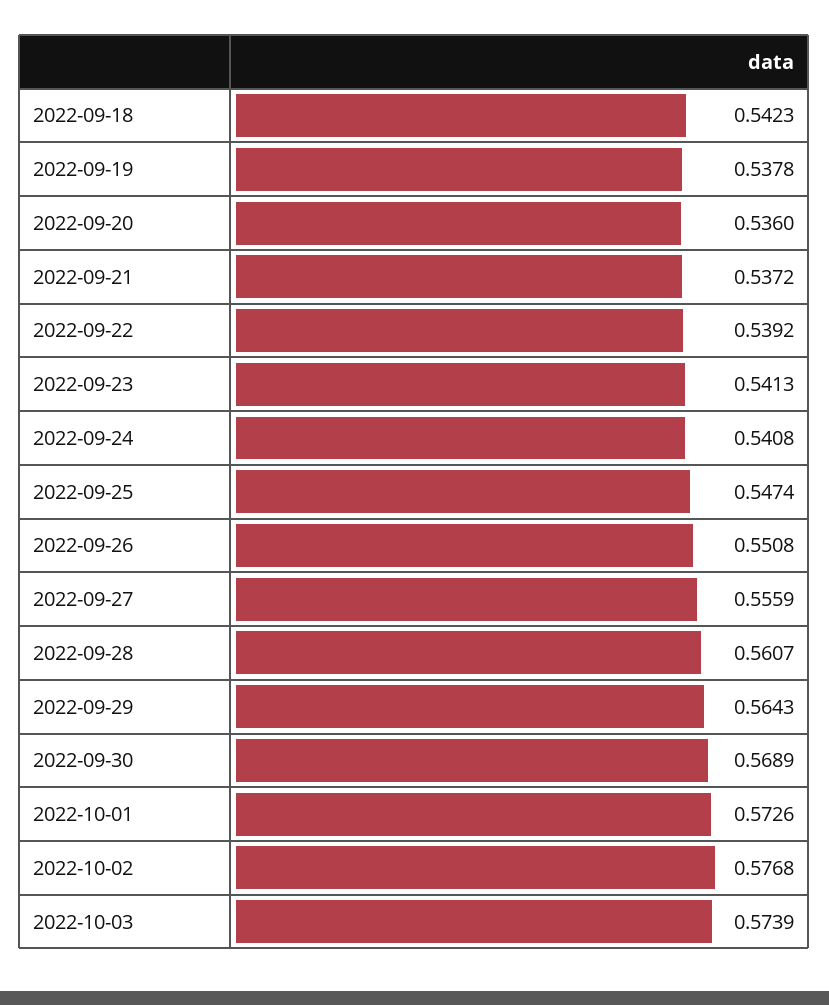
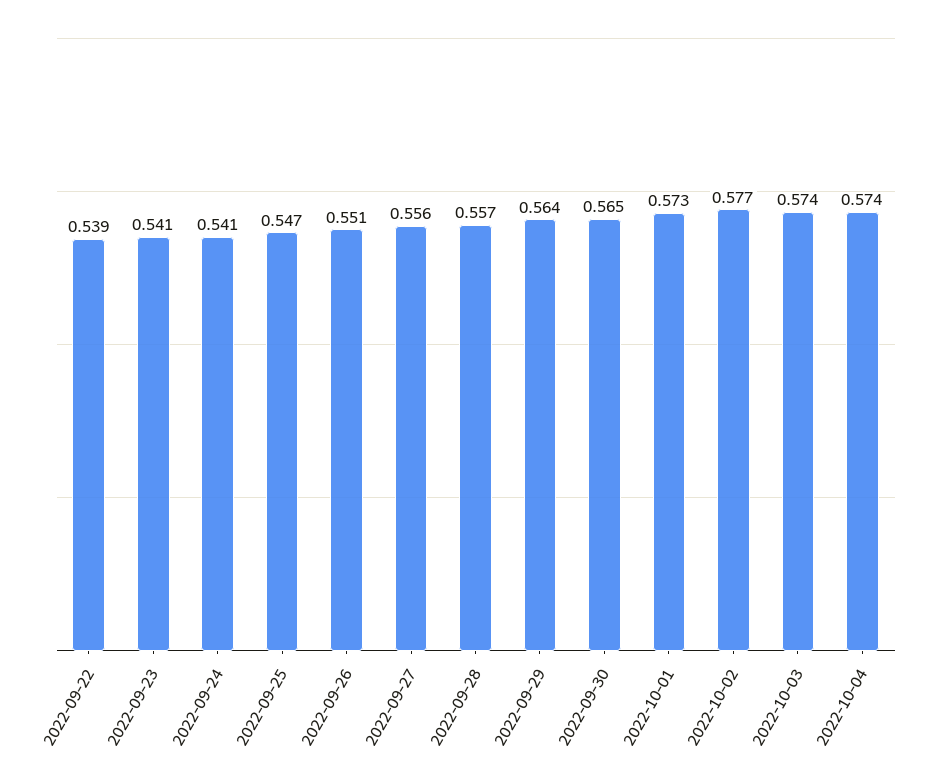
2022-09-18: 0.5423 -> none
2022-09-19: 0.5378 -> none
2022-09-20: 0.536 -> none
2022-09-21: 0.5372 -> none
2022-09-28: 0.5607 -> 0.557
2022-09-30: 0.5689 -> 0.565
2022-10-04: none -> 0.574

